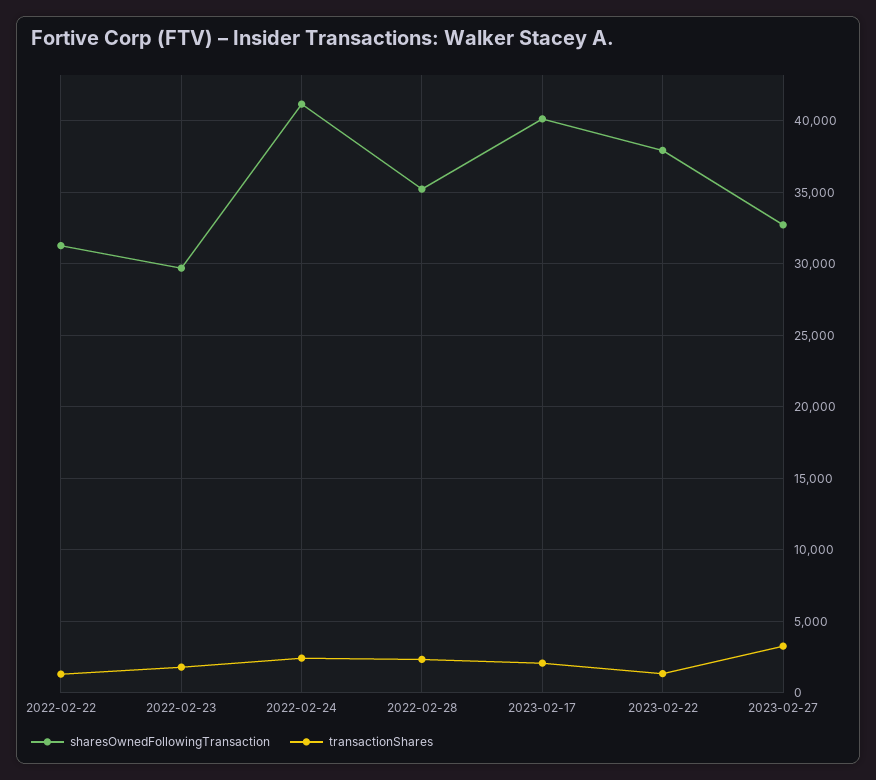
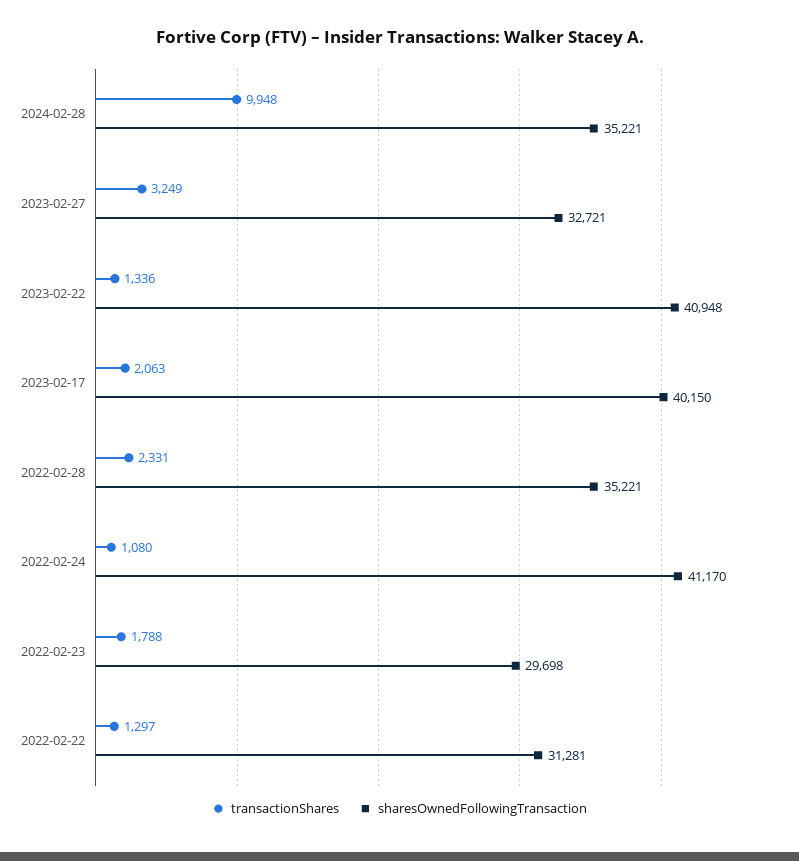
transactionShares, 2022-02-24: 2500 -> 1080
sharesOwnedFollowingTransaction, 2023-02-22: 38000 -> 40948
transactionShares, 2024-02-28: none -> 9948
sharesOwnedFollowingTransaction, 2024-02-28: none -> 35221

